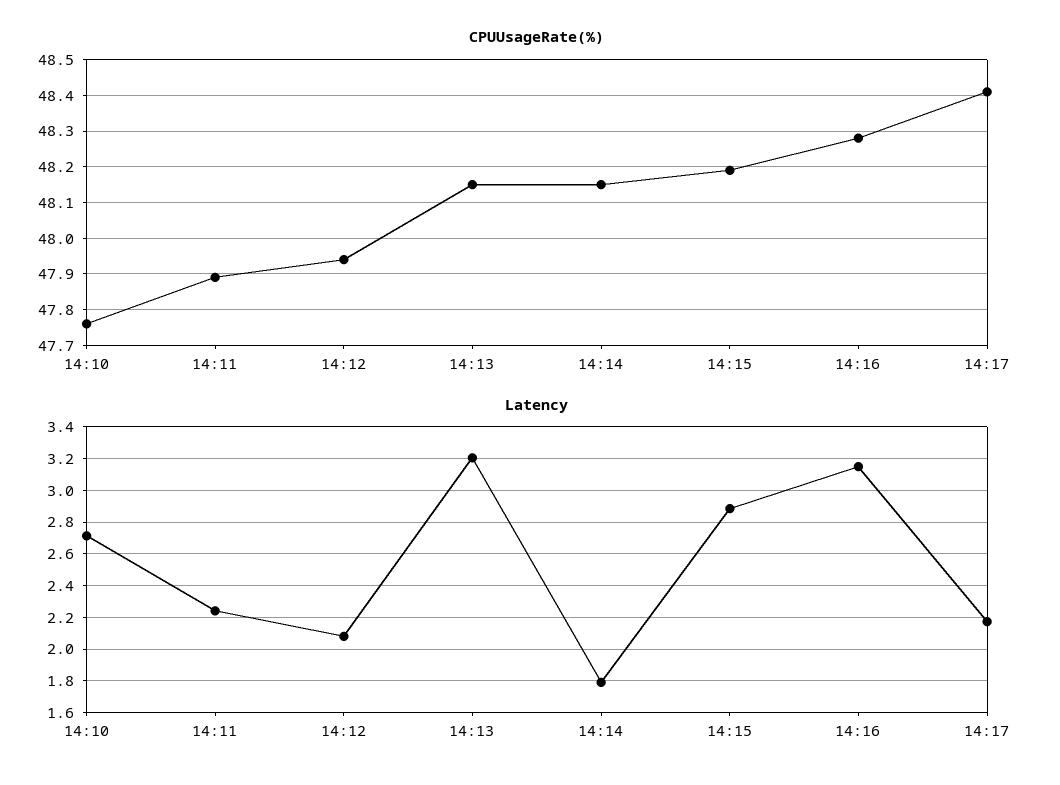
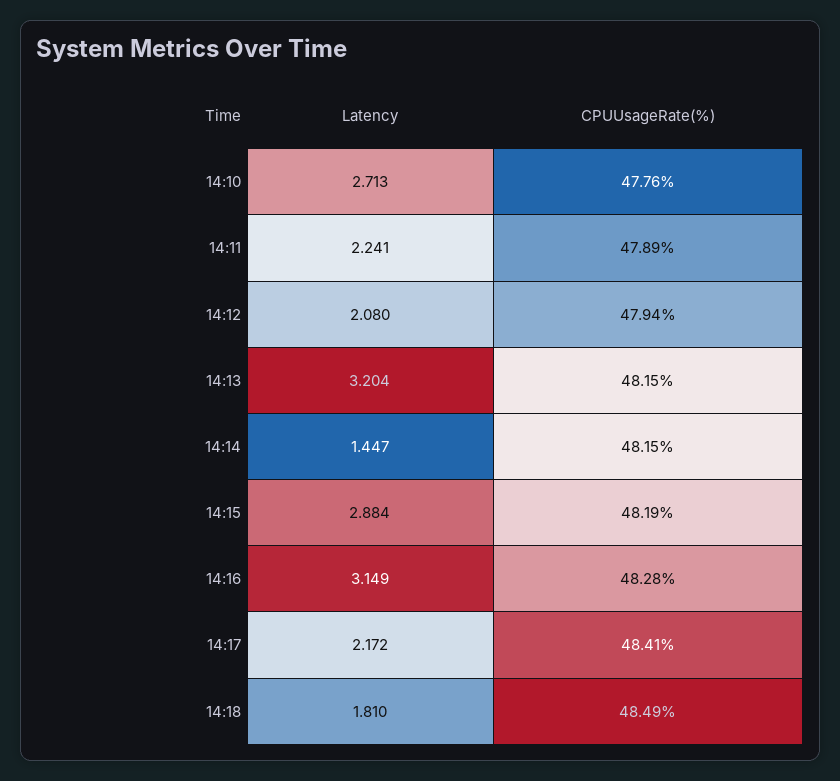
Latency, 14:14: 1.8 -> 1.447
Latency, 14:18: none -> 1.81
CPUUsageRate(%), 14:18: none -> 48.49

